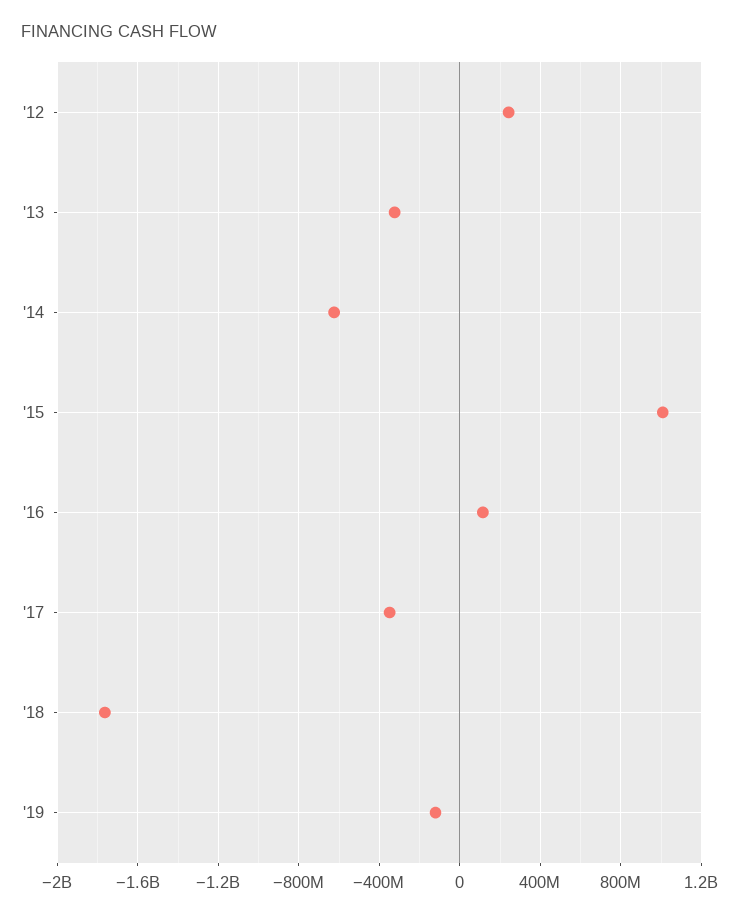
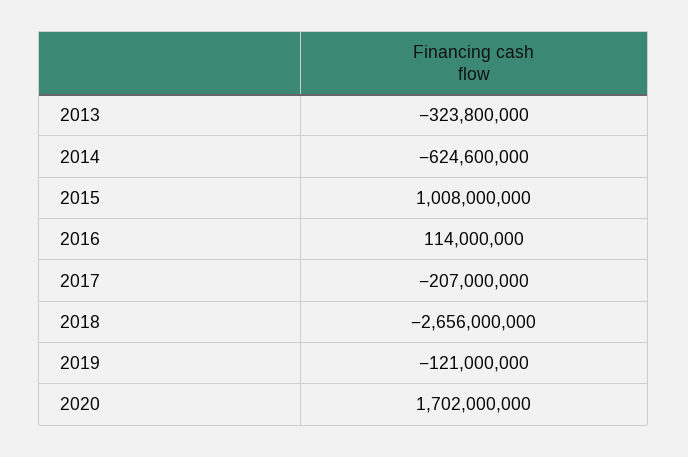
'12: 250000000 -> none
'17: -350000000 -> -207000000
'18: -1750000000 -> -2656000000
2020: none -> 1702000000

